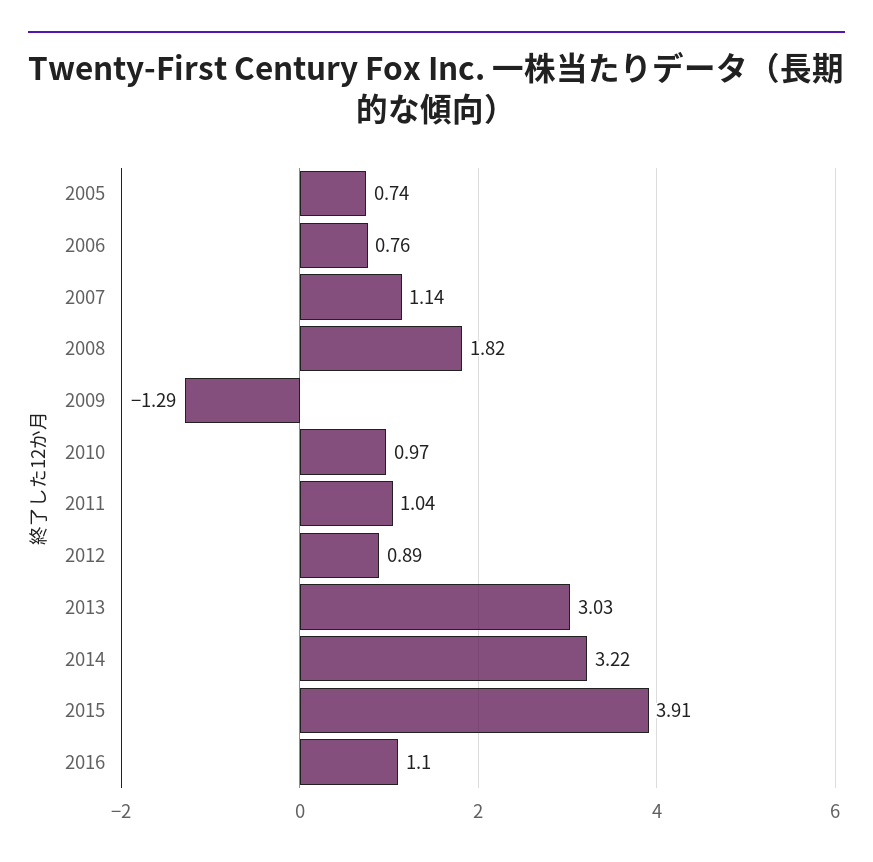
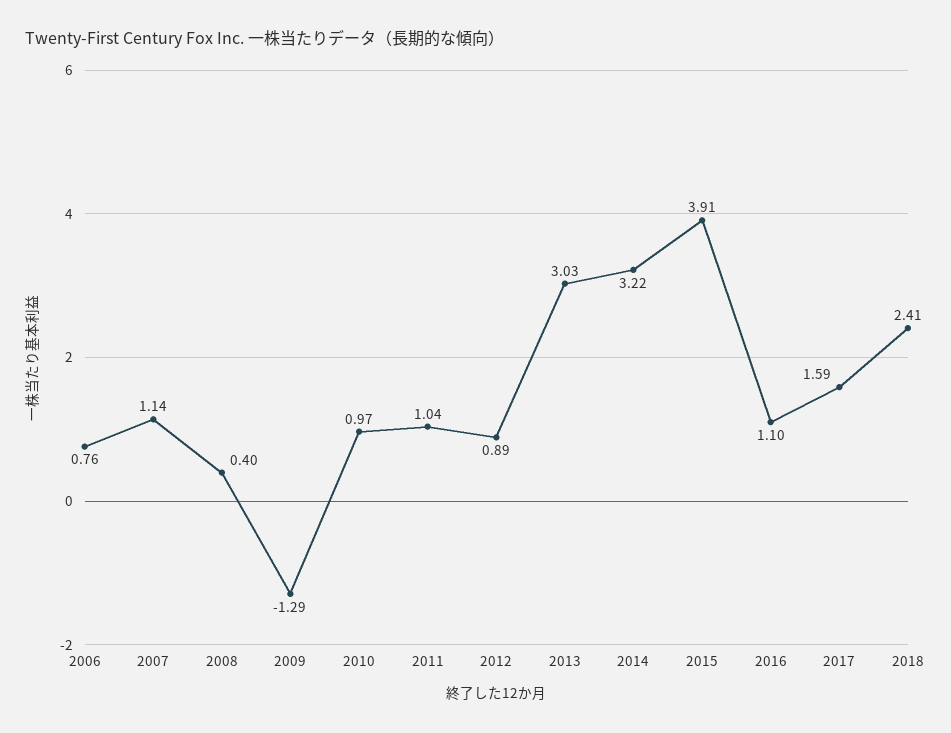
2005: 0.74 -> none
2008: 1.82 -> 0.4
2017: none -> 1.59
2018: none -> 2.41

